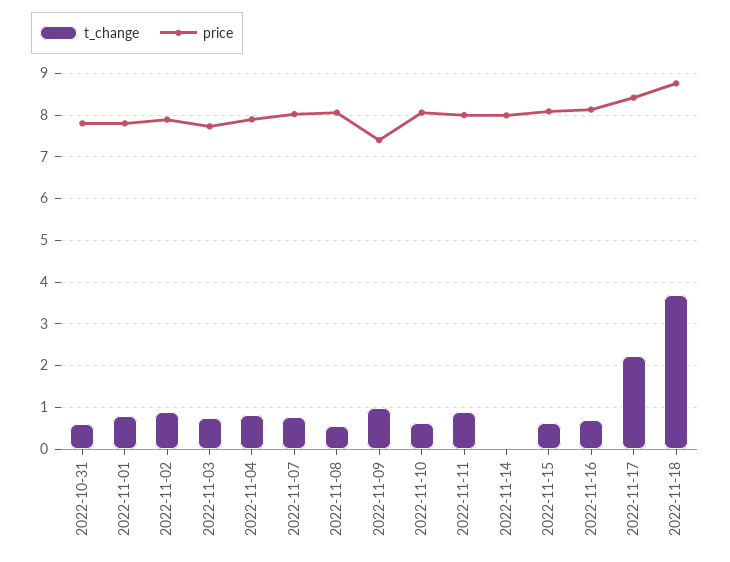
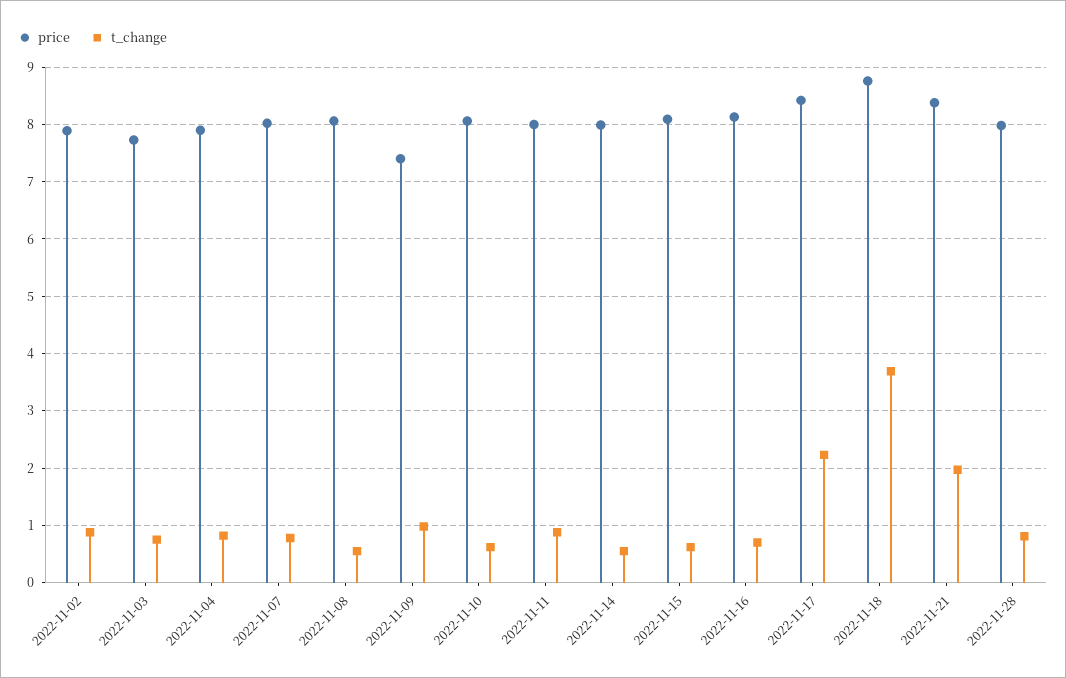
t_change, 2022-10-31: 0.6 -> none
price, 2022-10-31: 7.8 -> none
t_change, 2022-11-01: 0.8 -> none
price, 2022-11-01: 7.8 -> none
t_change, 2022-11-14: 0 -> 0.6
price, 2022-11-21: none -> 8.4
t_change, 2022-11-21: none -> 2
price, 2022-11-28: none -> 8
t_change, 2022-11-28: none -> 0.8

